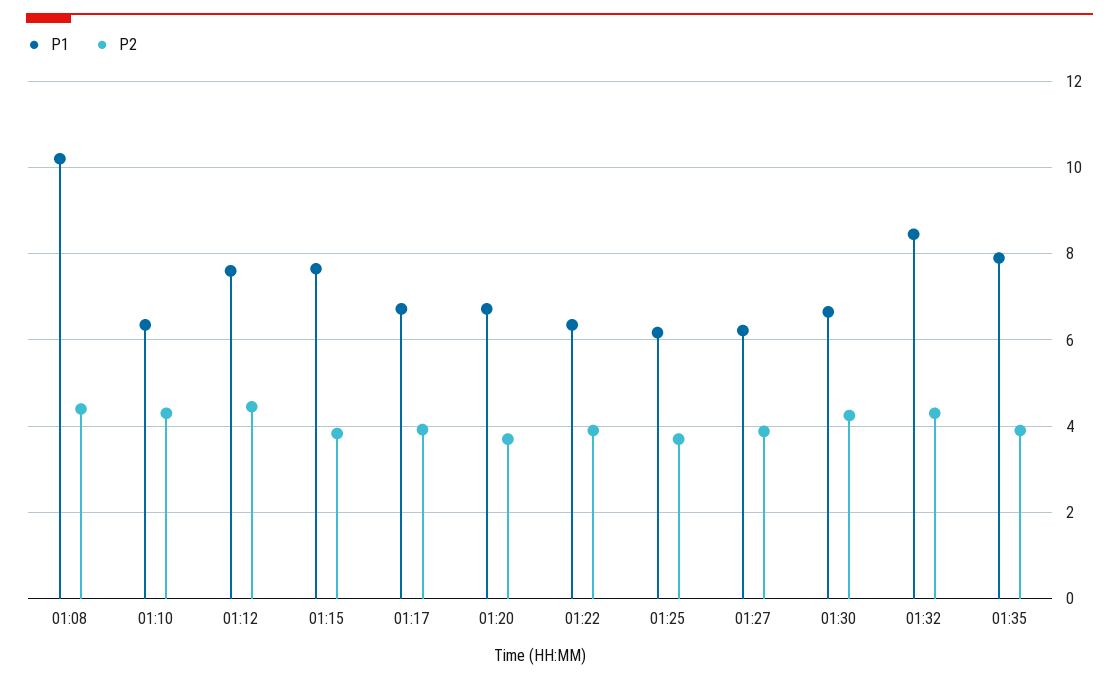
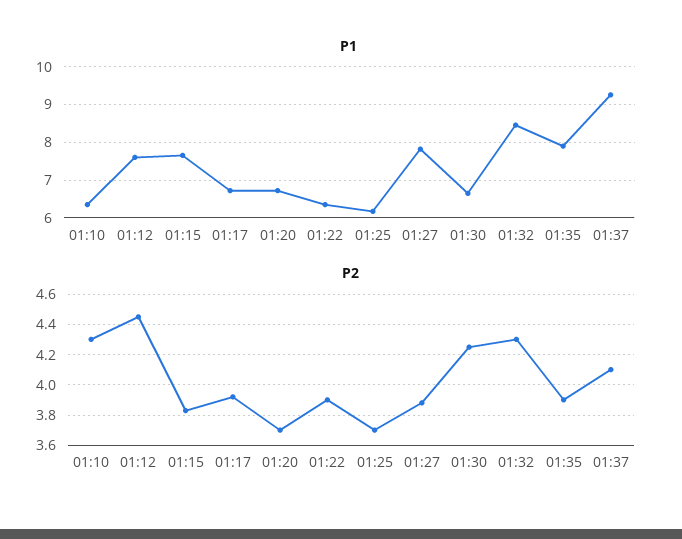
P1, 01:08: 10.2 -> none
P2, 01:08: 4.4 -> none
P1, 01:27: 6.2 -> 7.8
P1, 01:37: none -> 9.2
P2, 01:37: none -> 4.1

